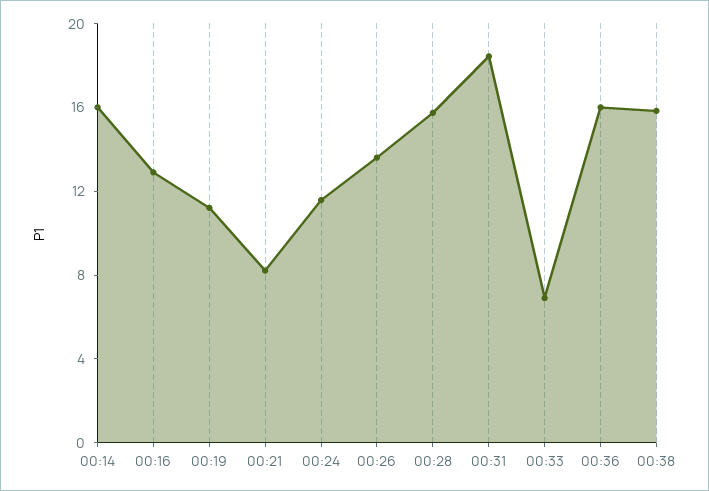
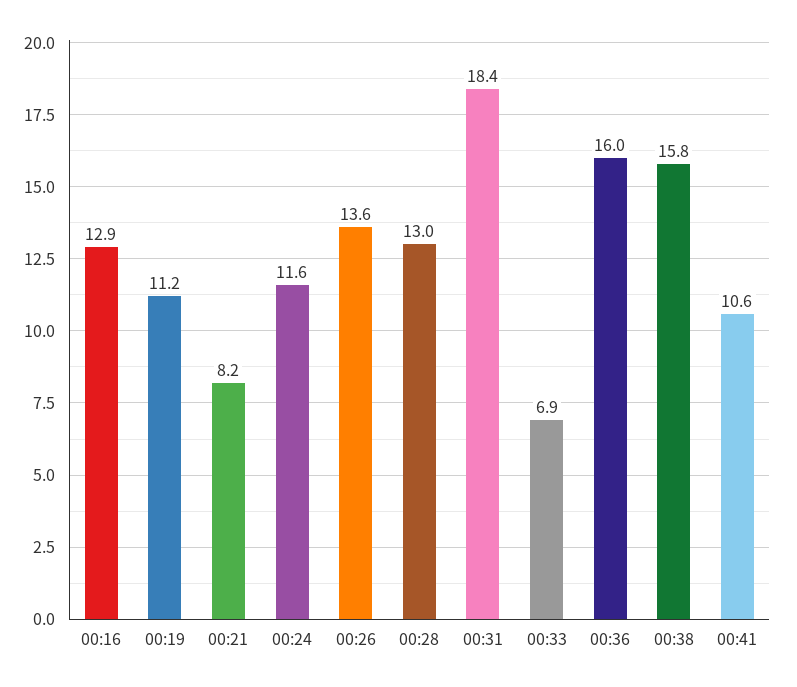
00:14: 16 -> none
00:28: 16 -> 13
00:41: none -> 10.6

